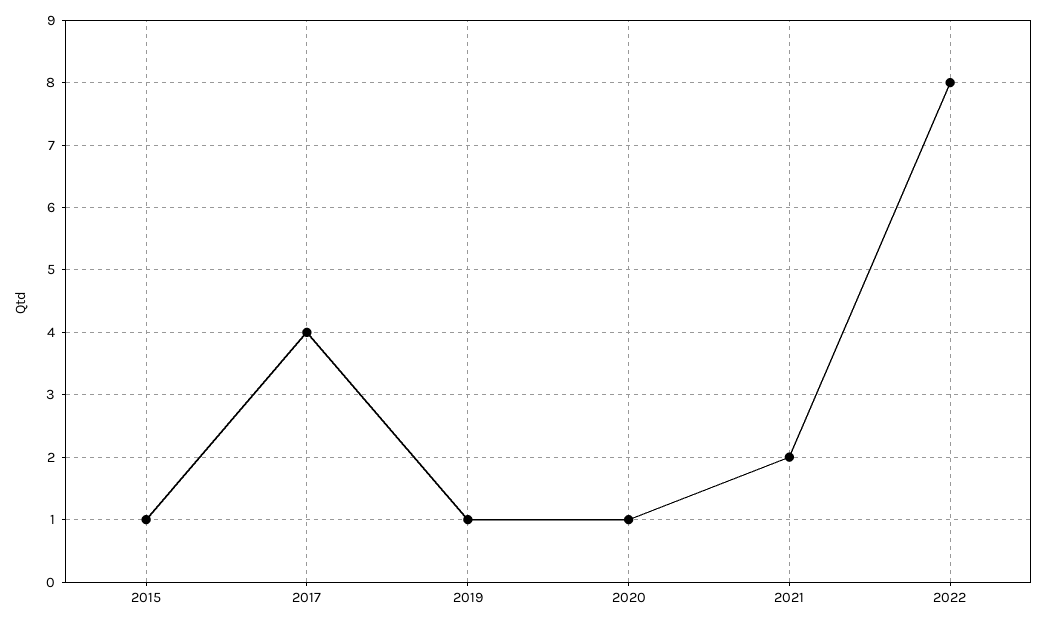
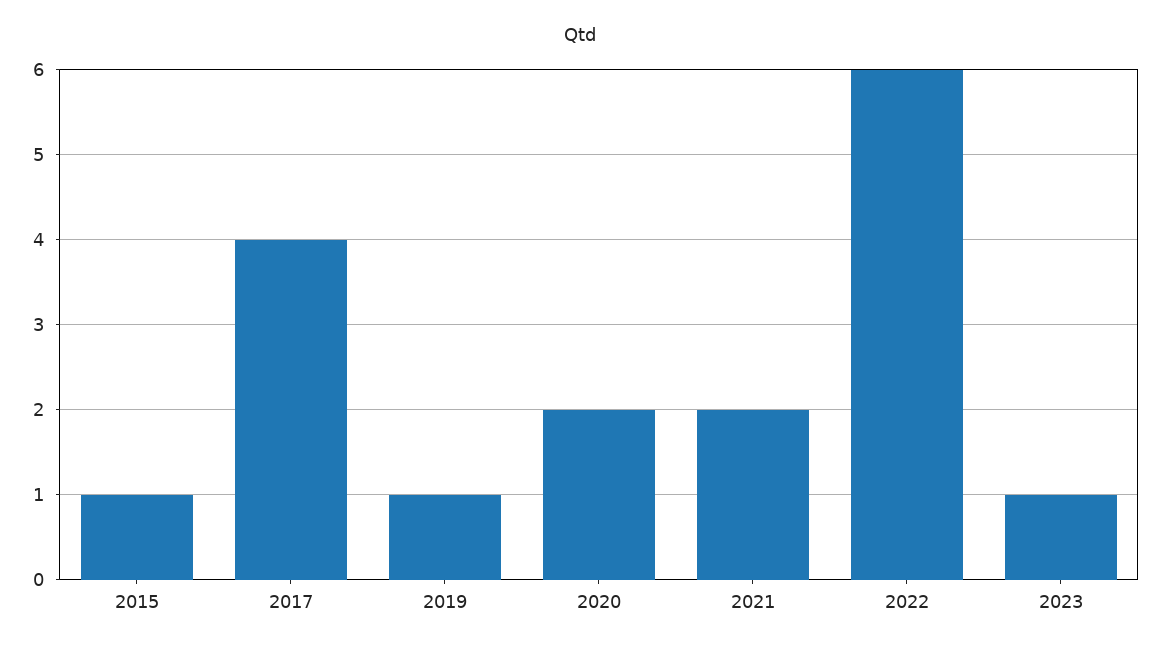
2020: 1 -> 2
2022: 8 -> 6
2023: none -> 1

